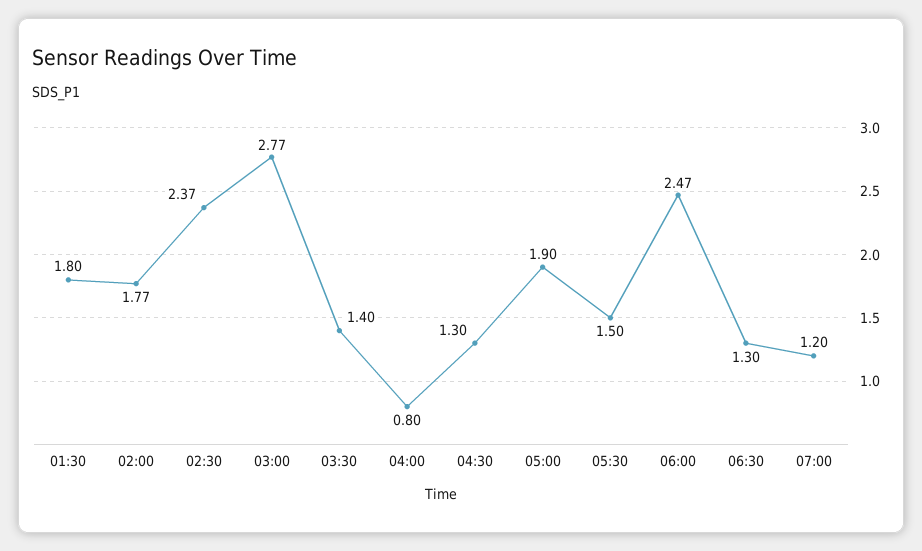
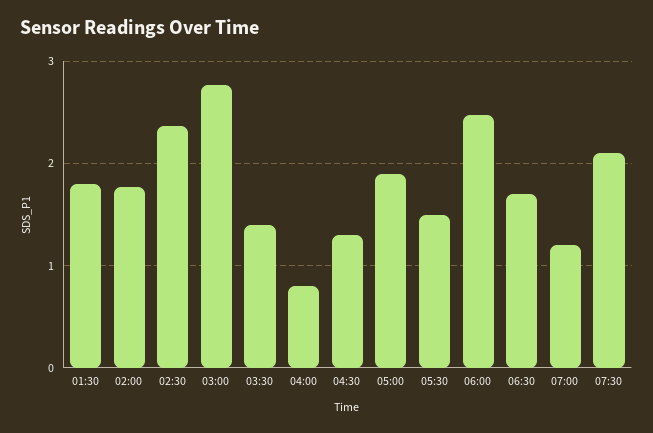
06:30: 1.3 -> 1.7
07:30: none -> 2.1

